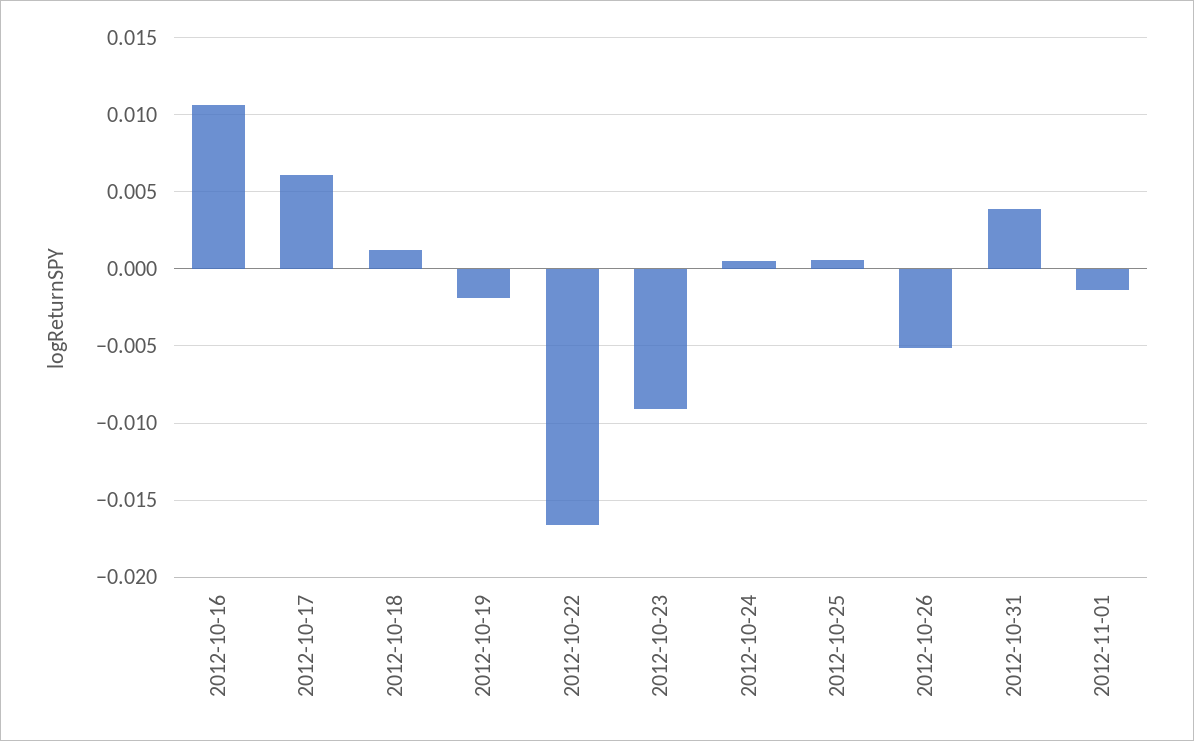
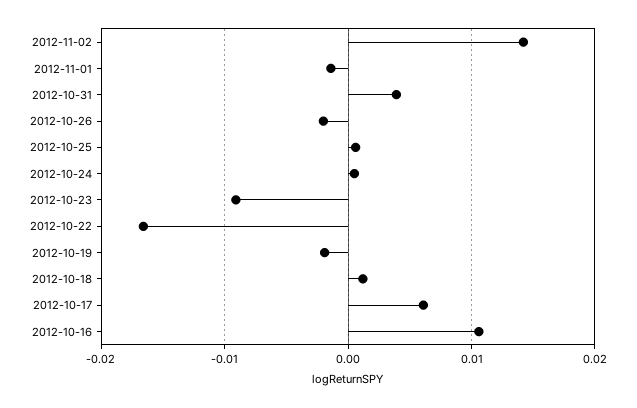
2012-10-26: -0.005 -> -0.002
2012-11-02: none -> 0.014

